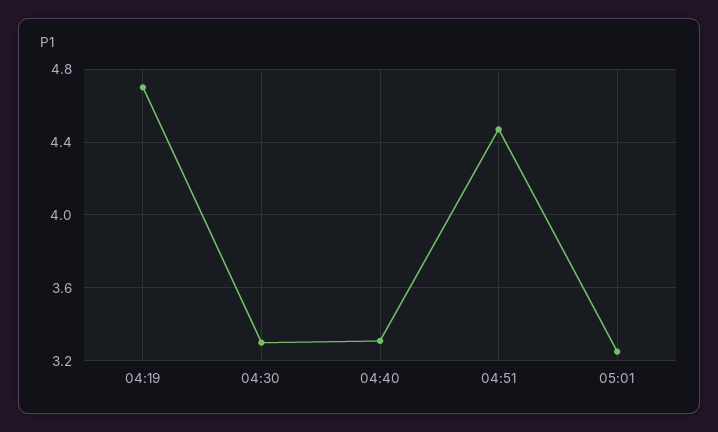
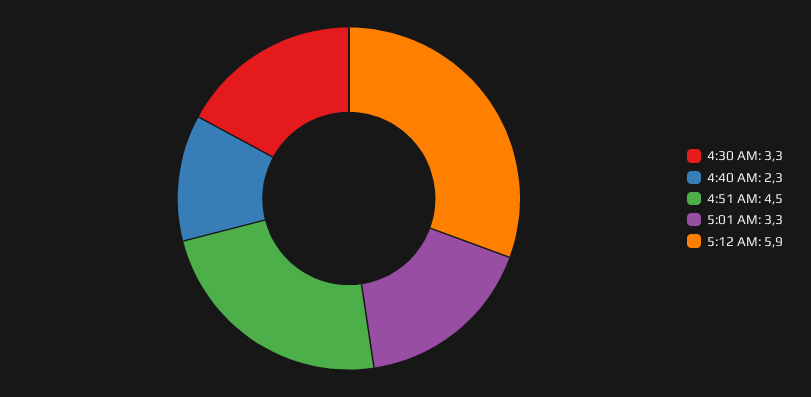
04:19: 4.7 -> none
04:40: 3.3 -> 2.3
5:12 AM: none -> 5.9

